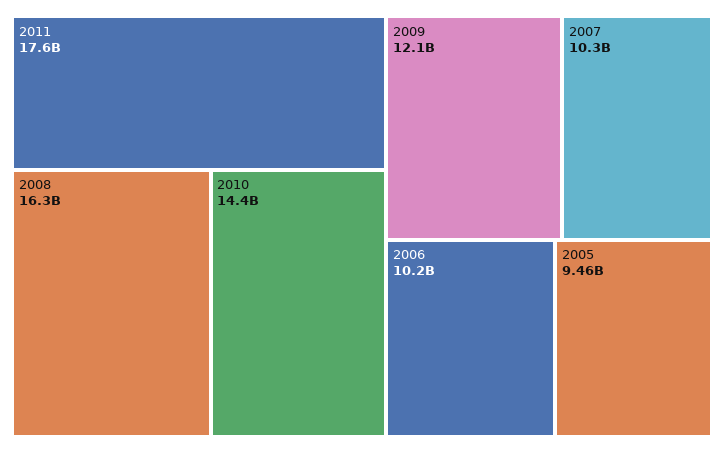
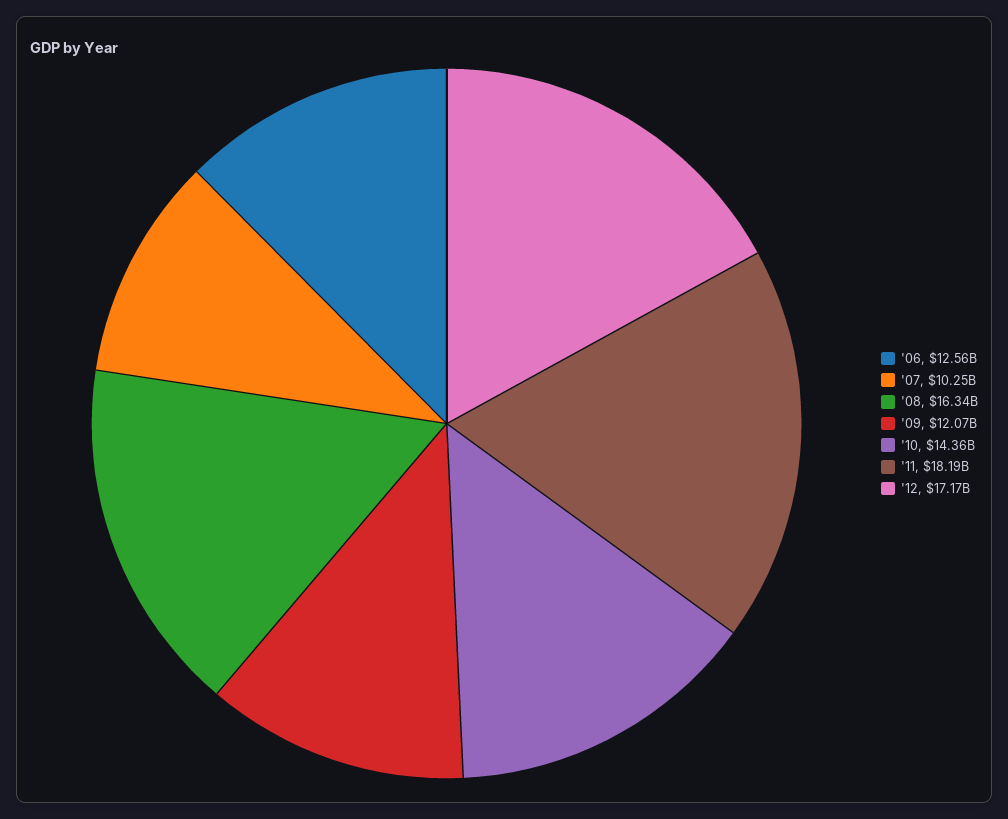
2011: 17600000000 -> 18190000000
2006: 10200000000 -> 12560000000
2005: 9460000000 -> none
'12: none -> 17170000000

